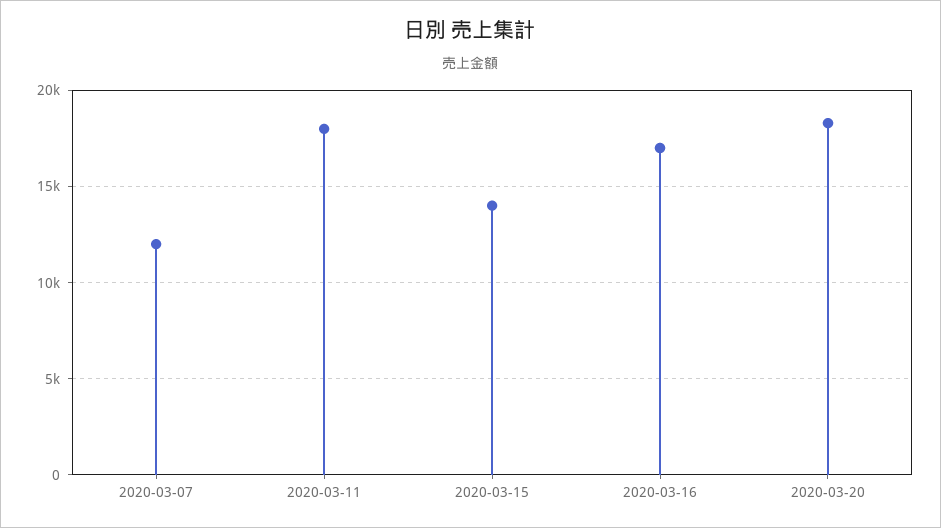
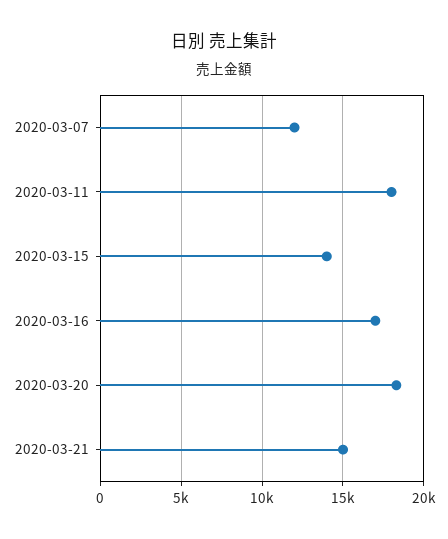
2020-03-21: none -> 15000

